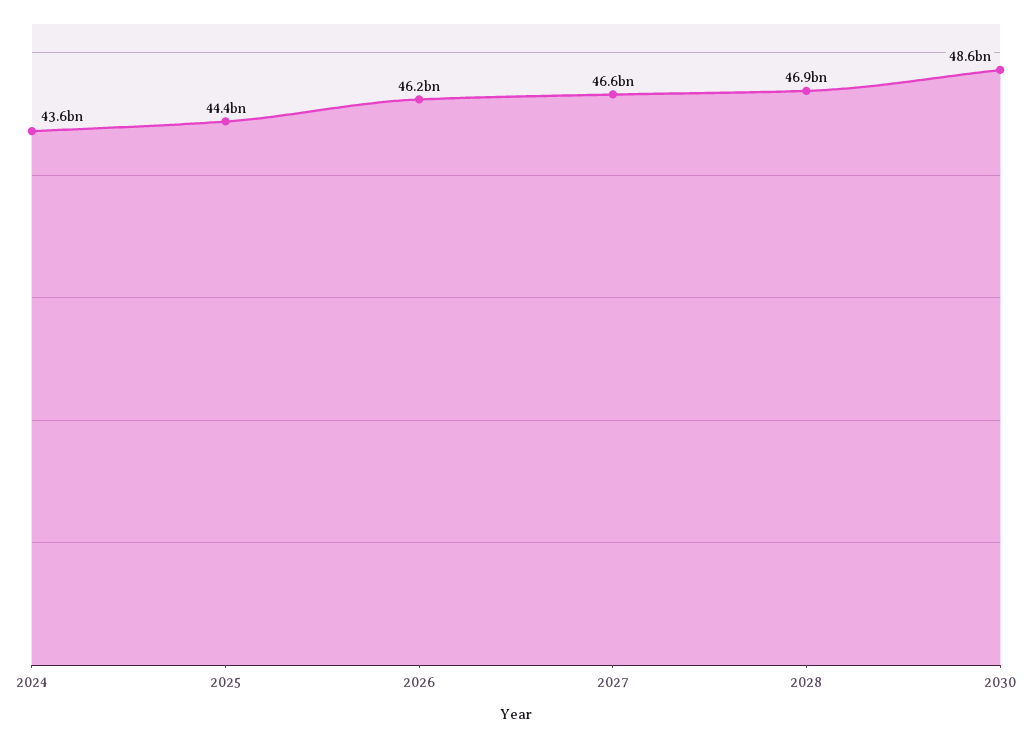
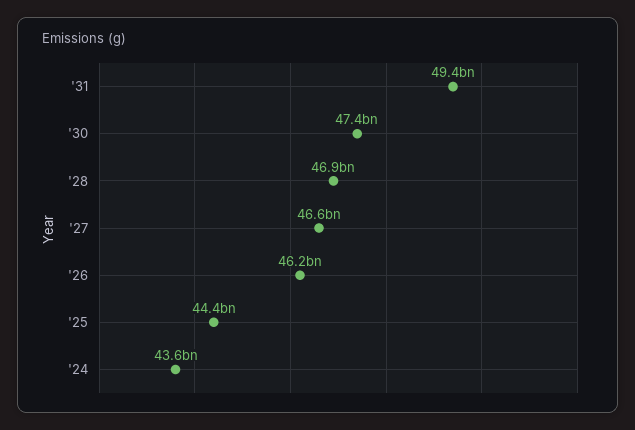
2030: 48600000000 -> 47400000000
'31: none -> 49400000000

